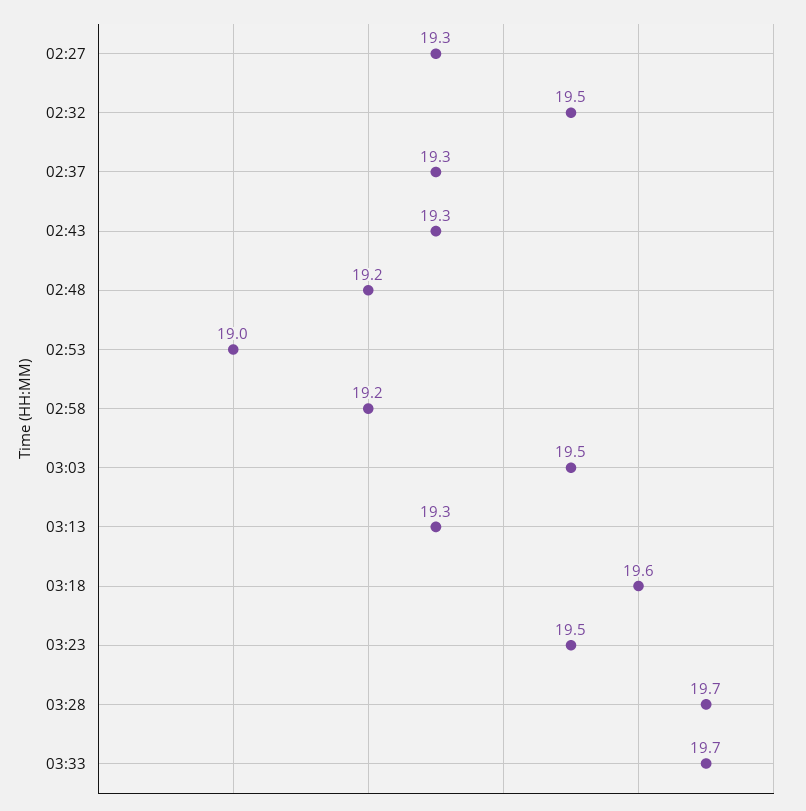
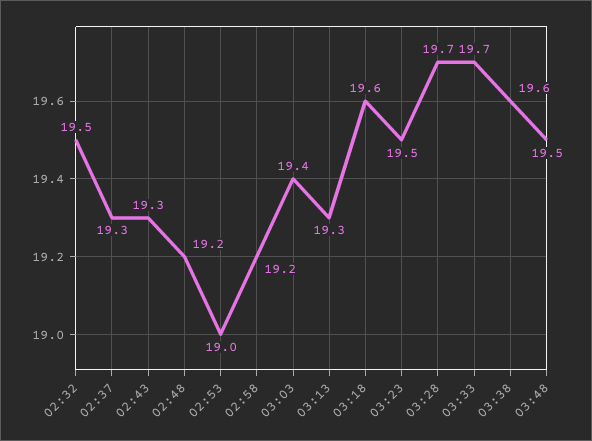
02:27: 19.3 -> none
03:03: 19.5 -> 19.4
03:38: none -> 19.6
03:48: none -> 19.5

